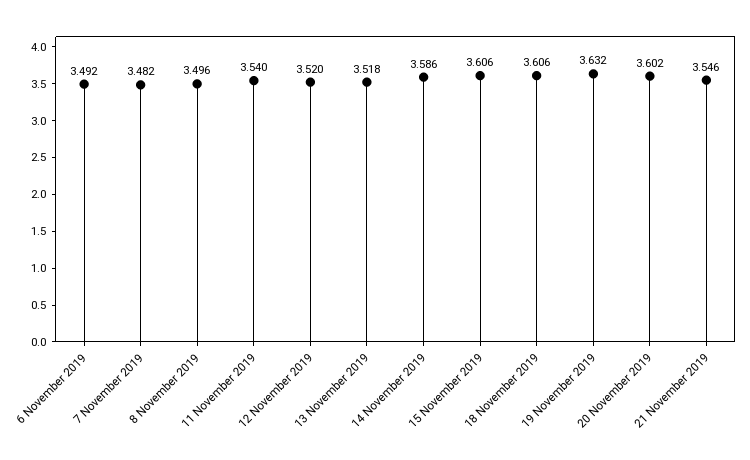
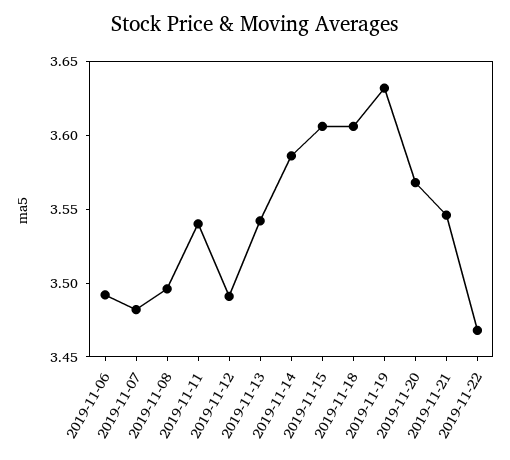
12 November 2019: 3.52 -> 3.49
13 November 2019: 3.518 -> 3.54
20 November 2019: 3.602 -> 3.57
2019-11-22: none -> 3.47

